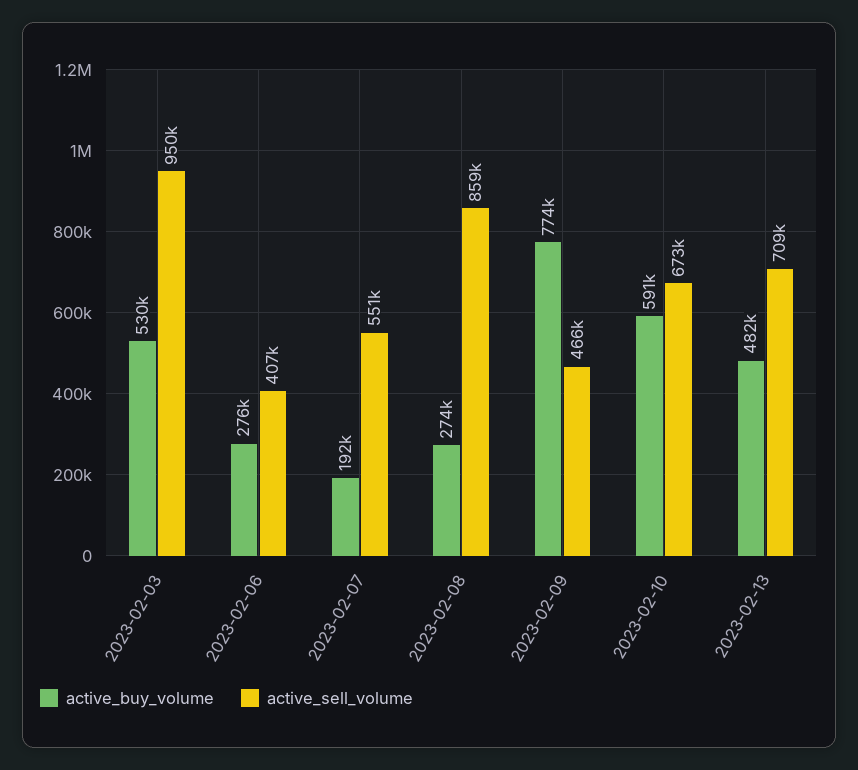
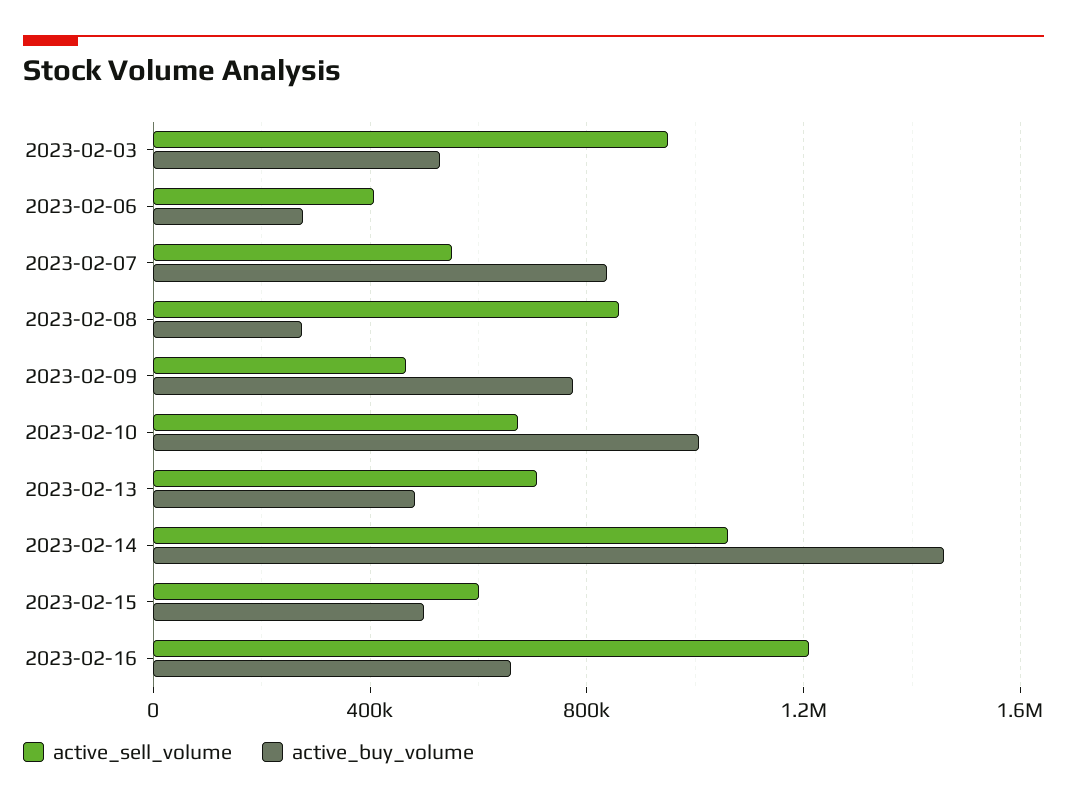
active_buy_volume, 2023-02-07: 192000 -> 850000
active_buy_volume, 2023-02-10: 591000 -> 1000000
active_sell_volume, 2023-02-14: none -> 1050000
active_buy_volume, 2023-02-14: none -> 1450000
active_sell_volume, 2023-02-15: none -> 600000
active_buy_volume, 2023-02-15: none -> 500000
active_sell_volume, 2023-02-16: none -> 1200000
active_buy_volume, 2023-02-16: none -> 650000

